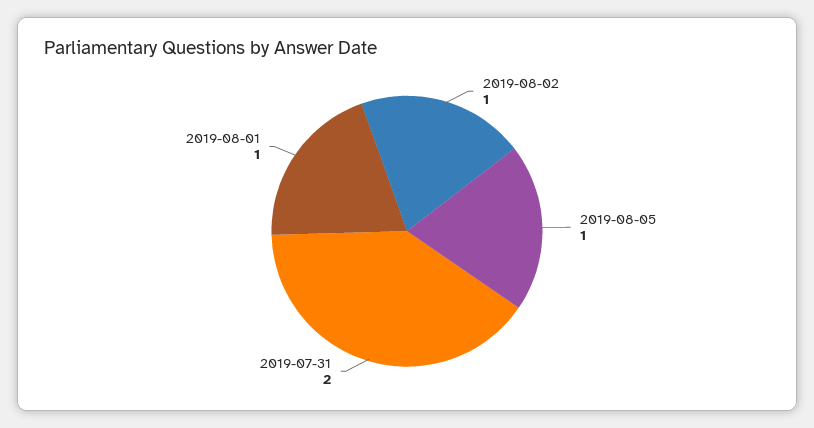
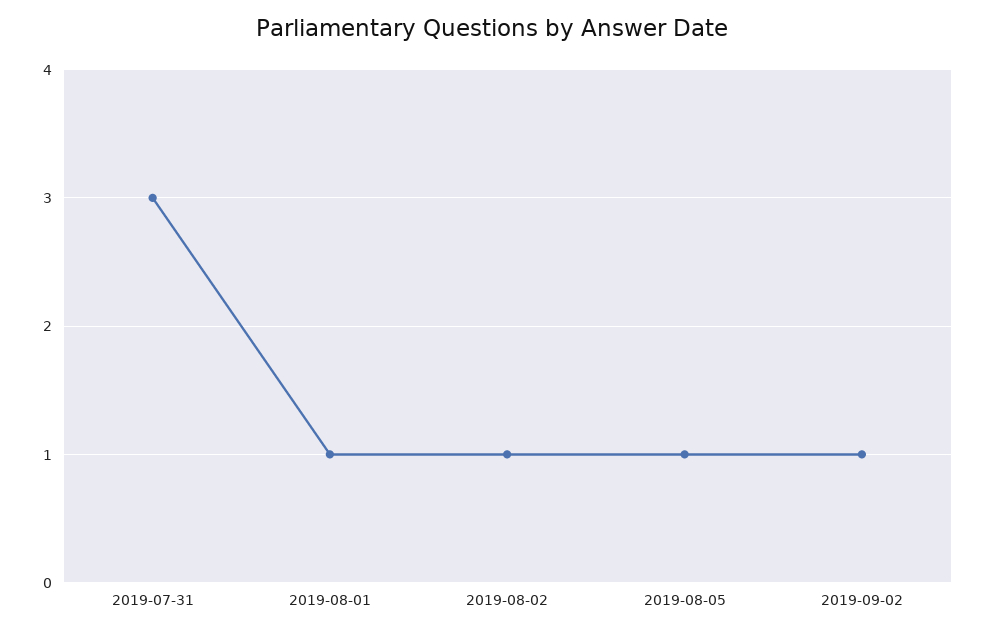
2019-07-31: 2 -> 3
2019-09-02: none -> 1

